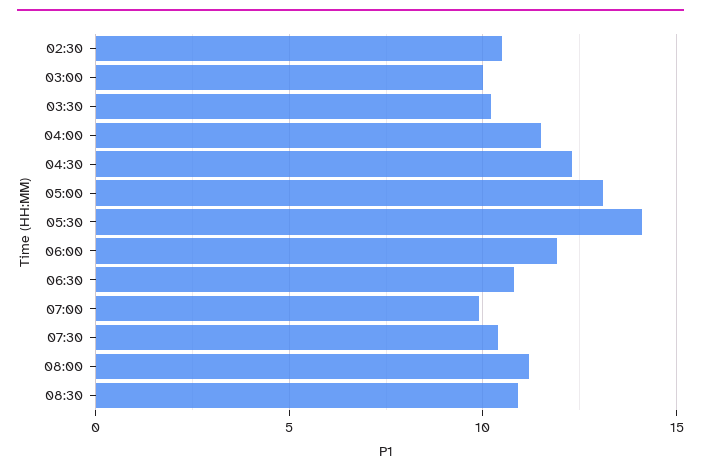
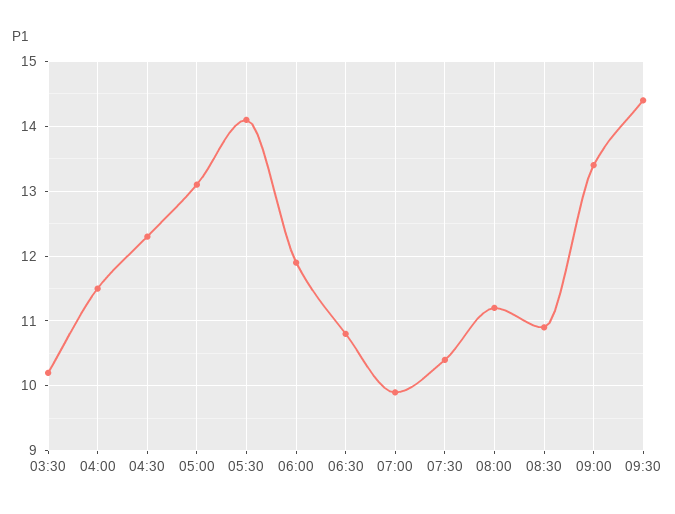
02:30: 10.5 -> none
03:00: 10 -> none
09:00: none -> 13.4
09:30: none -> 14.4

